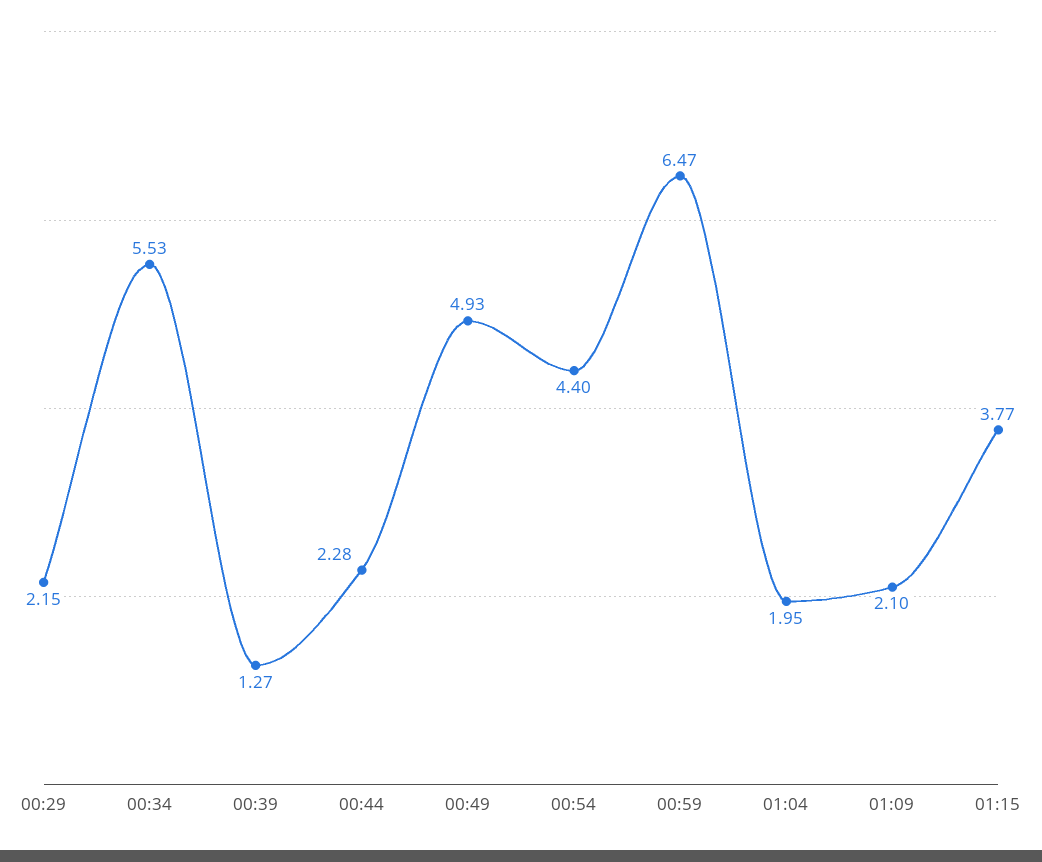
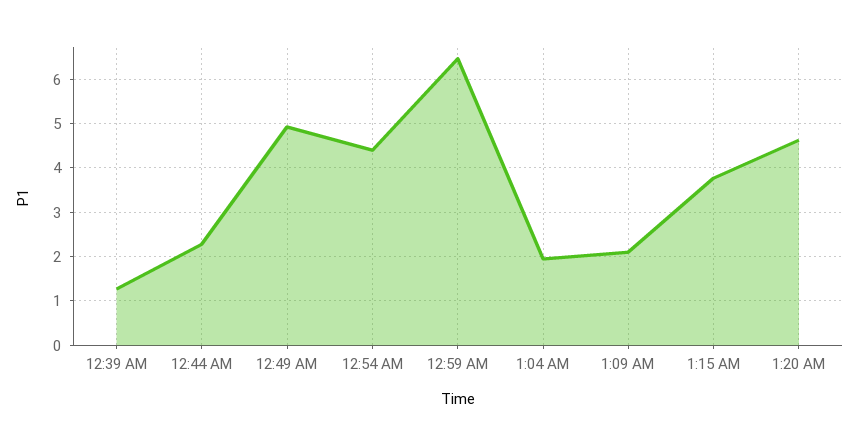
00:29: 2.15 -> none
00:34: 5.53 -> none
1:20 AM: none -> 4.6

